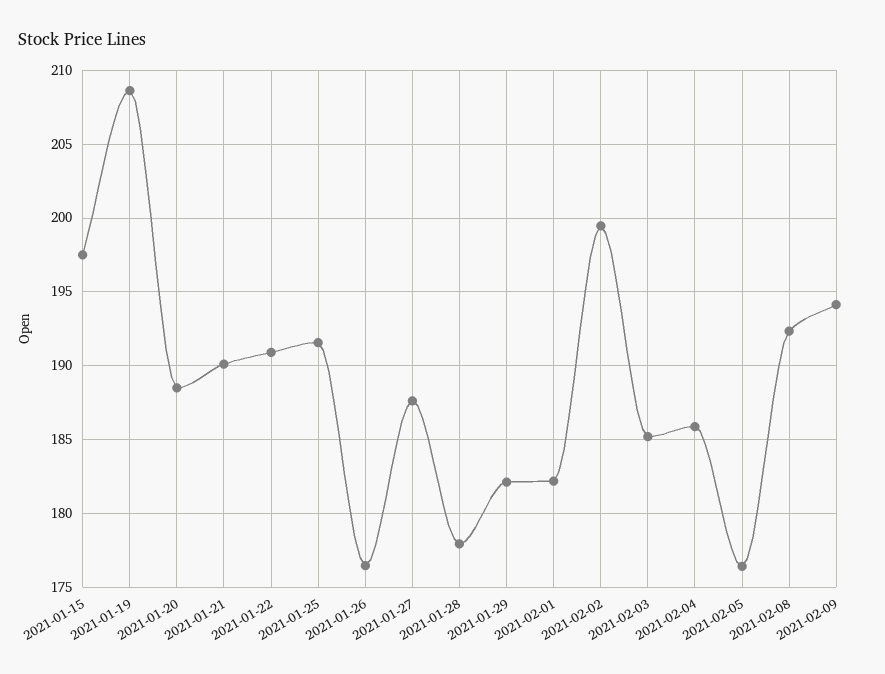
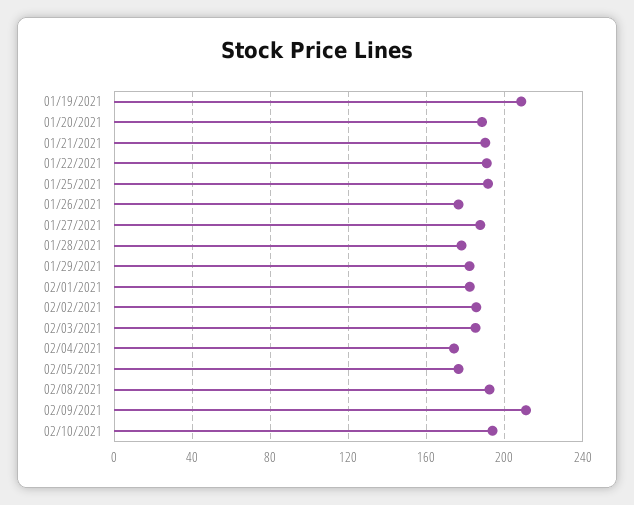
2021-01-15: 197.5 -> none
2021-02-02: 199.5 -> 185
2021-02-04: 186 -> 175
2021-02-09: 194 -> 210
02/10/2021: none -> 195

